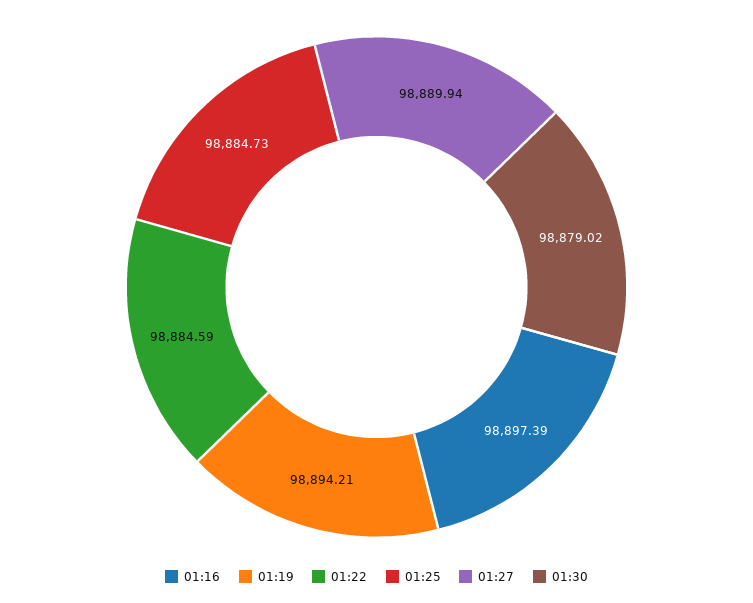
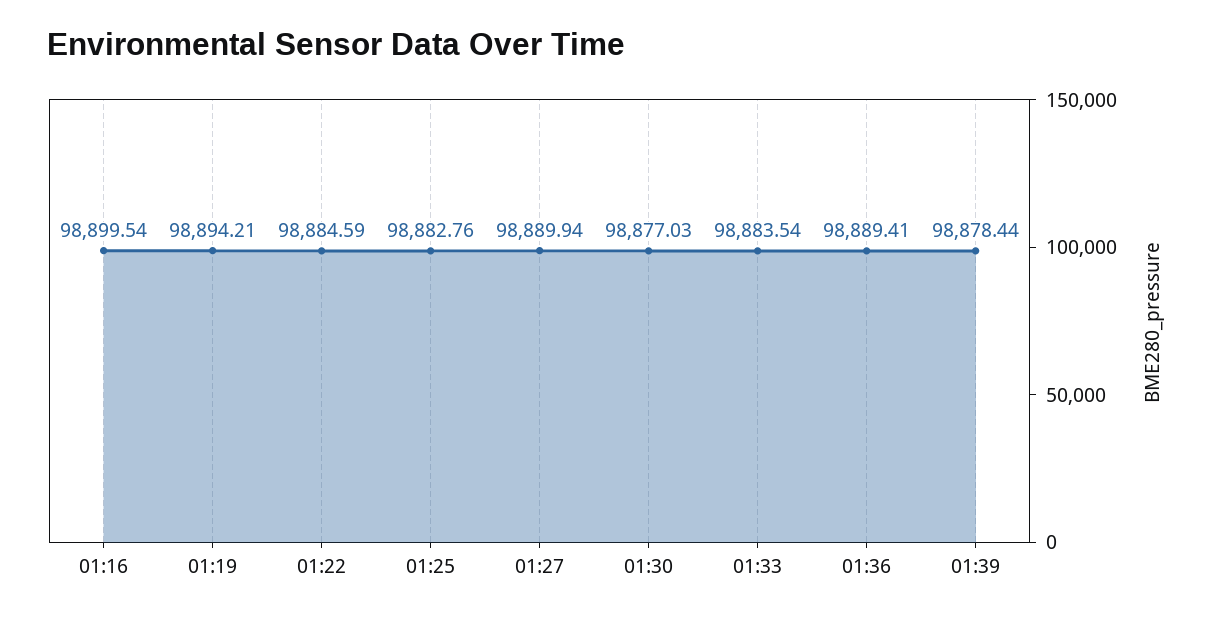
01:16: 98897.39 -> 98899.54
01:25: 98884.73 -> 98882.76
01:30: 98879.02 -> 98877.03
01:33: none -> 98883.54
01:36: none -> 98889.41
01:39: none -> 98878.44

